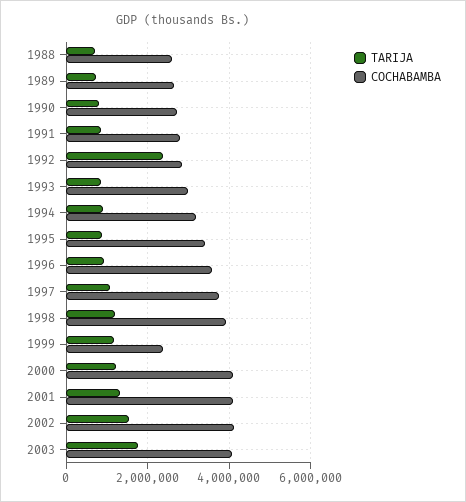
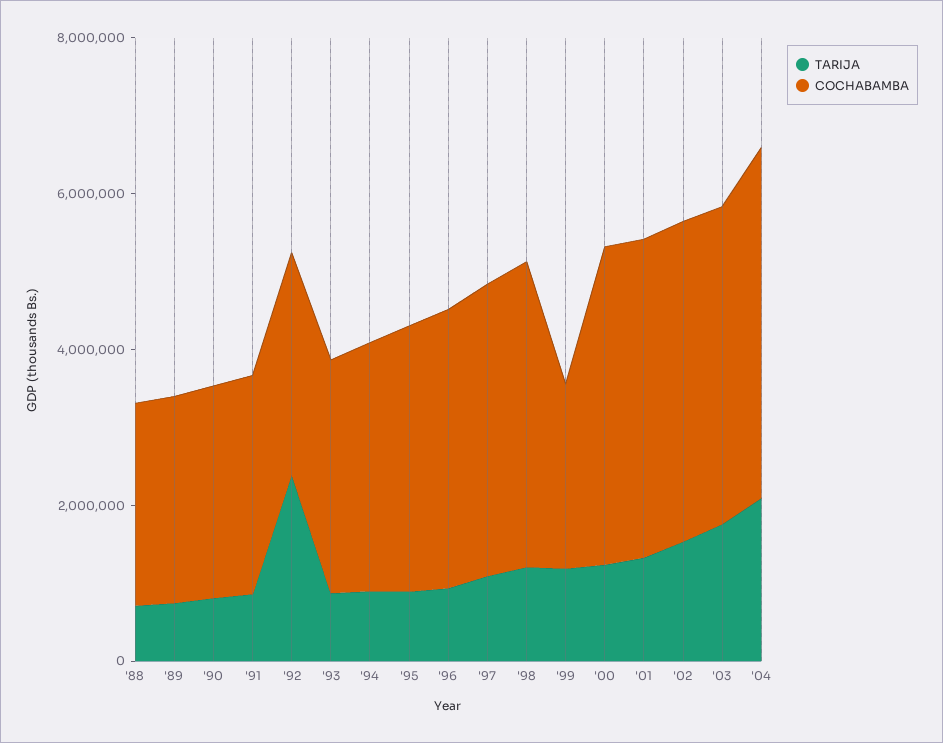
TARIJA, '04: none -> 2000000
COCHABAMBA, '04: none -> 4500000

